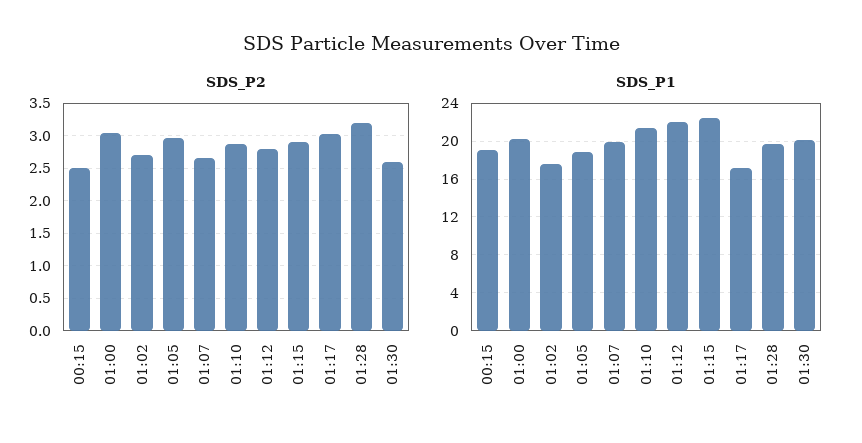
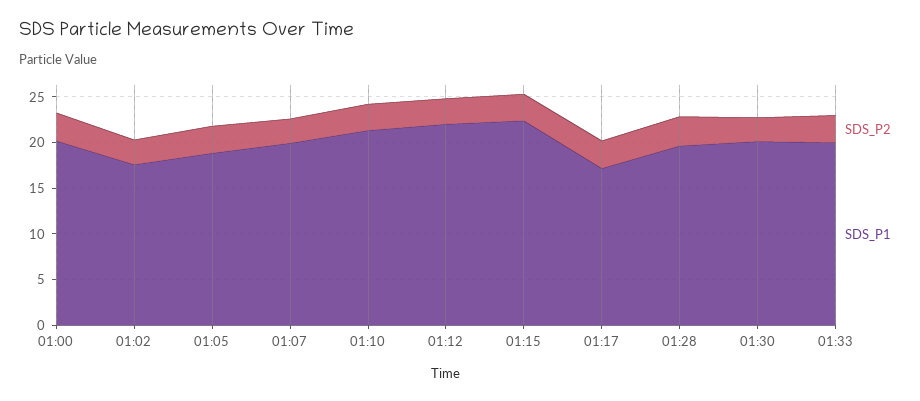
SDS_P2, 00:15: 2.5 -> none
SDS_P1, 00:15: 19 -> none
SDS_P2, 01:33: none -> 3
SDS_P1, 01:33: none -> 20

